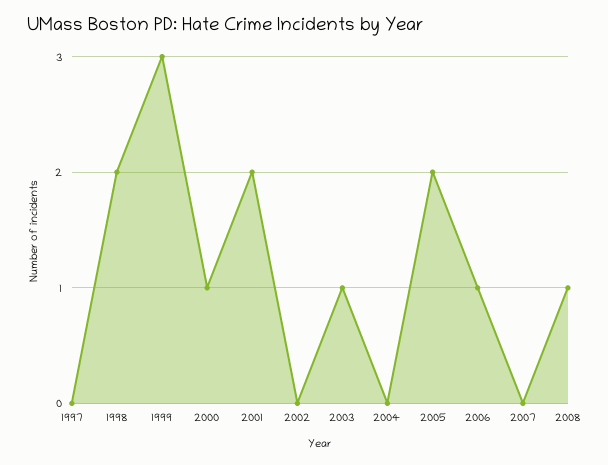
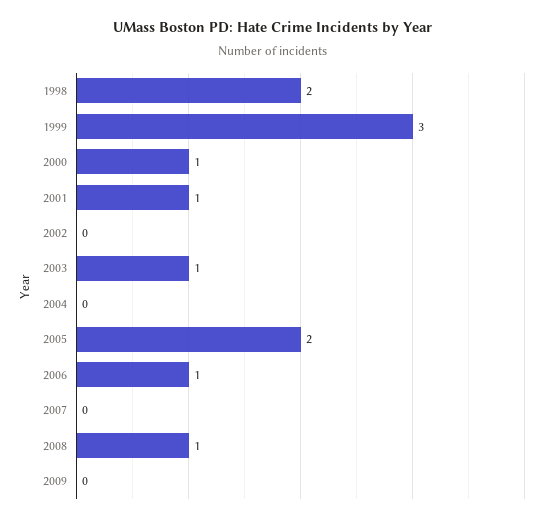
1997: 0 -> none
2001: 2 -> 1
2009: none -> 0

